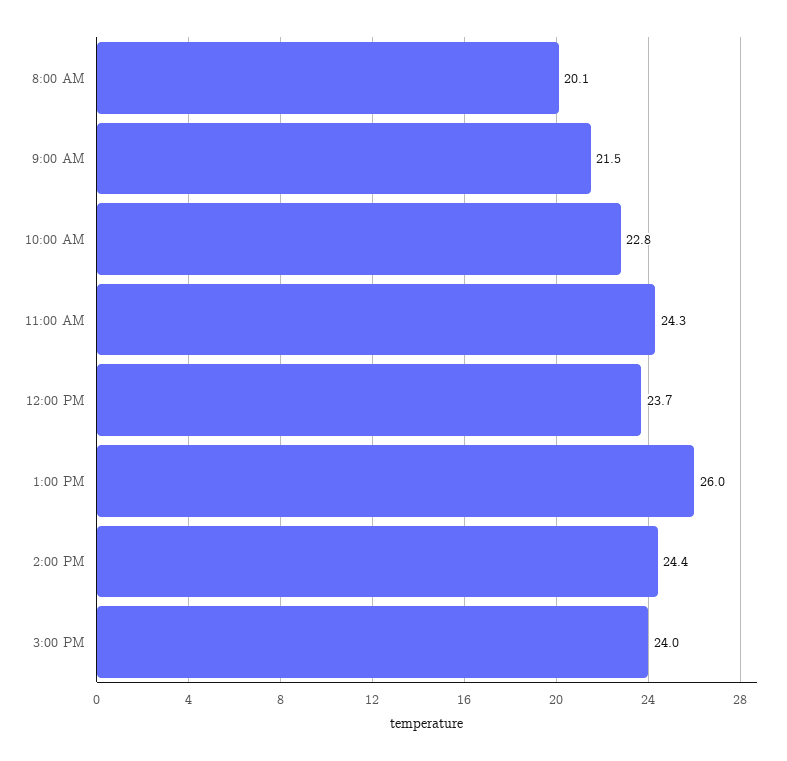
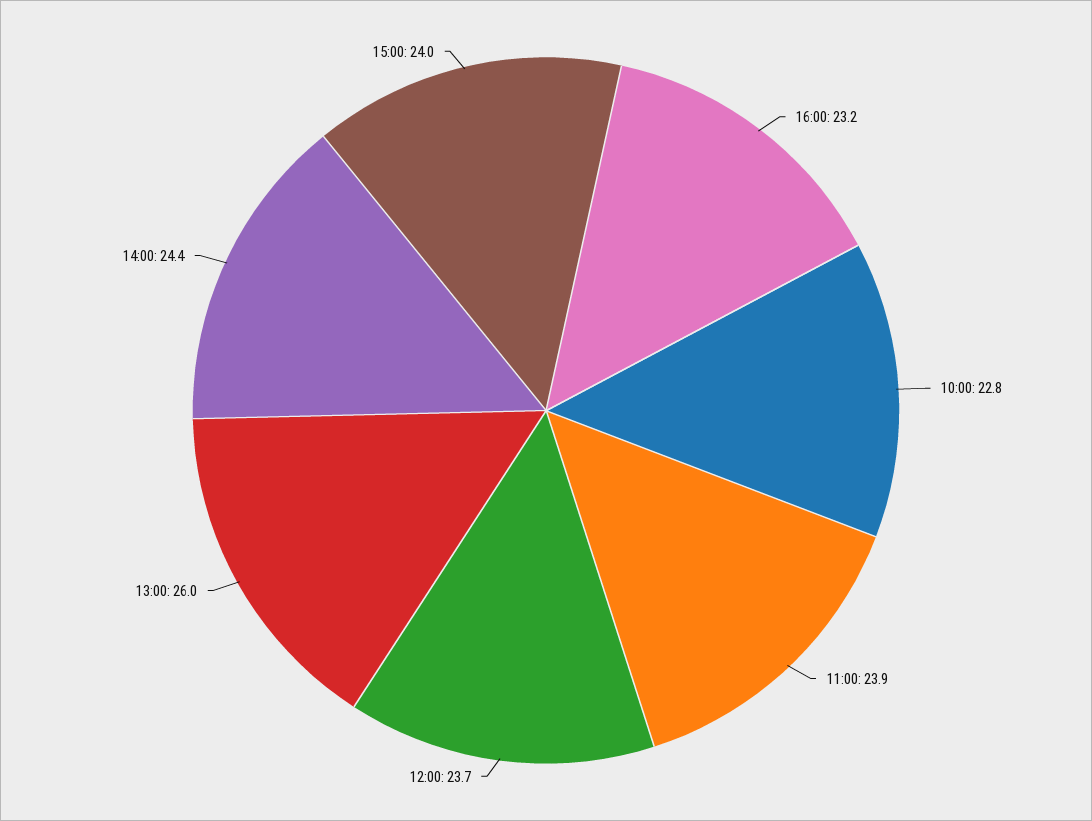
8:00 AM: 20.1 -> none
9:00 AM: 21.5 -> none
11:00 AM: 24.3 -> 23.9
16:00: none -> 23.2

